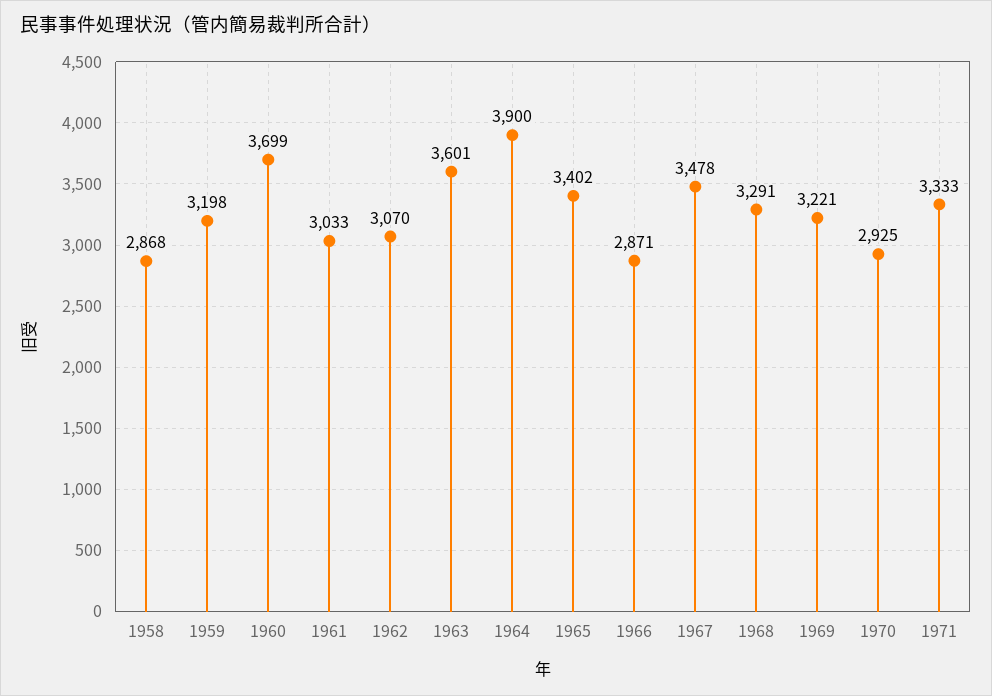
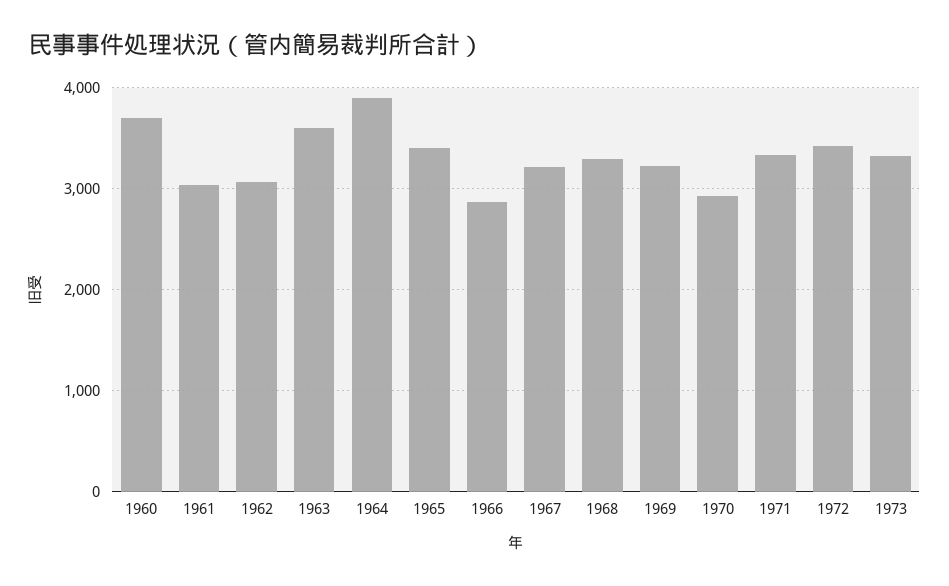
1958: 2868 -> none
1959: 3198 -> none
1967: 3478 -> 3200
1972: none -> 3400
1973: none -> 3300

